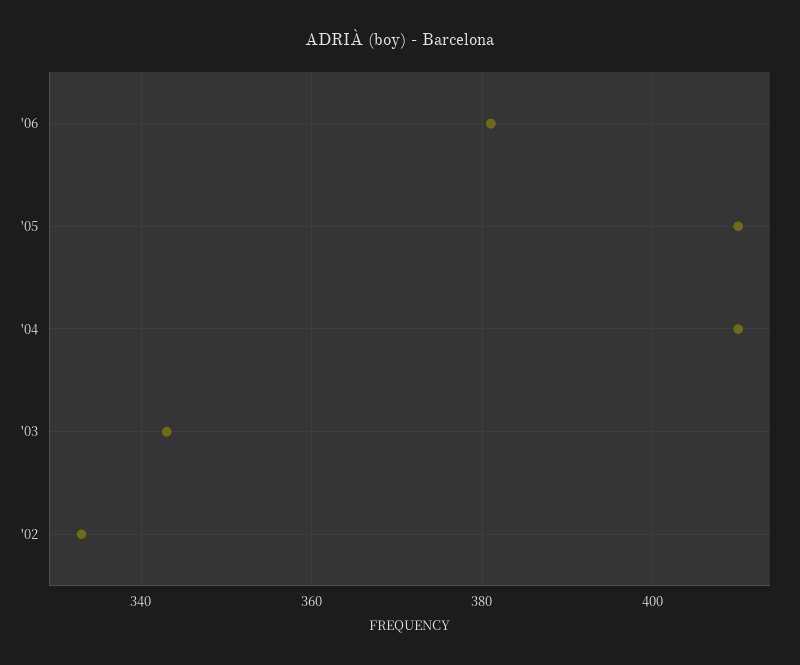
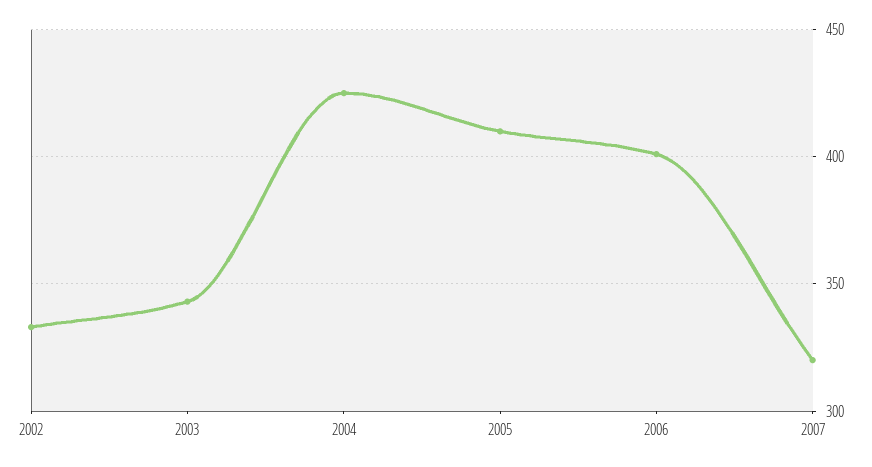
'06: 380 -> 400
'04: 410 -> 425
2007: none -> 320

